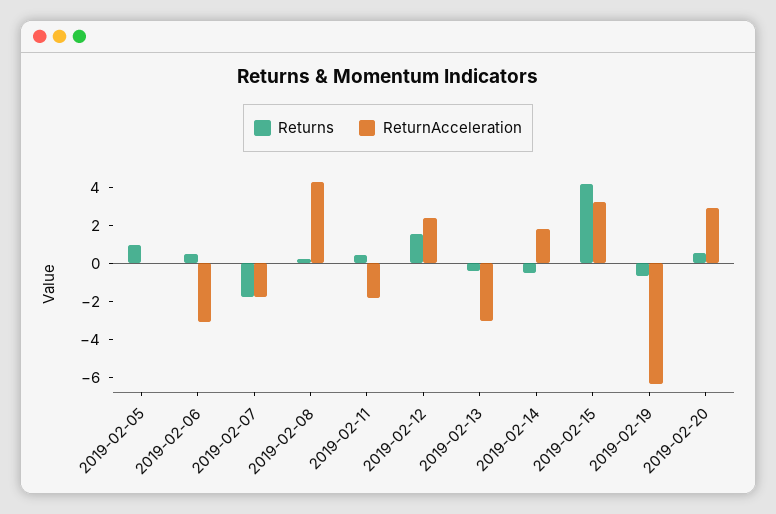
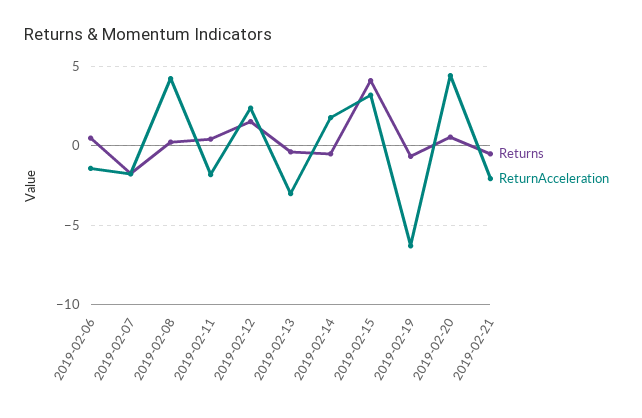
Returns, 2019-02-05: 1 -> none
ReturnAcceleration, 2019-02-05: 0 -> none
ReturnAcceleration, 2019-02-06: -3 -> -1.5
ReturnAcceleration, 2019-02-20: 3 -> 4.5
Returns, 2019-02-21: none -> -0.5
ReturnAcceleration, 2019-02-21: none -> -2

